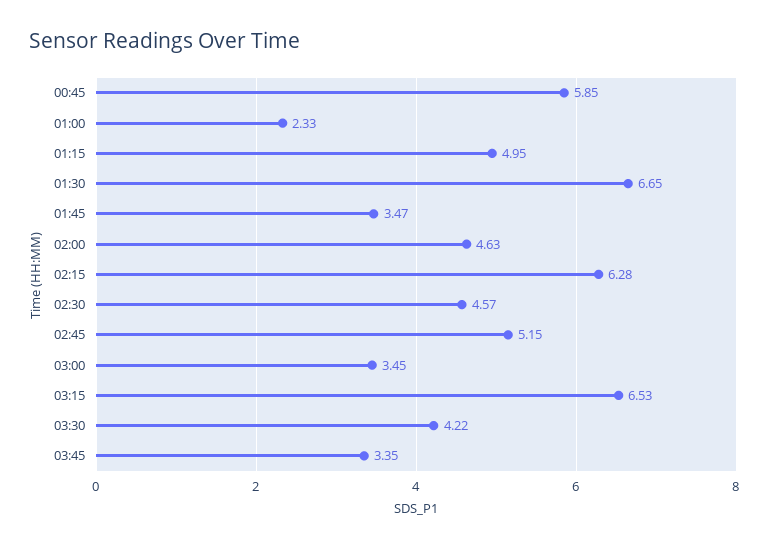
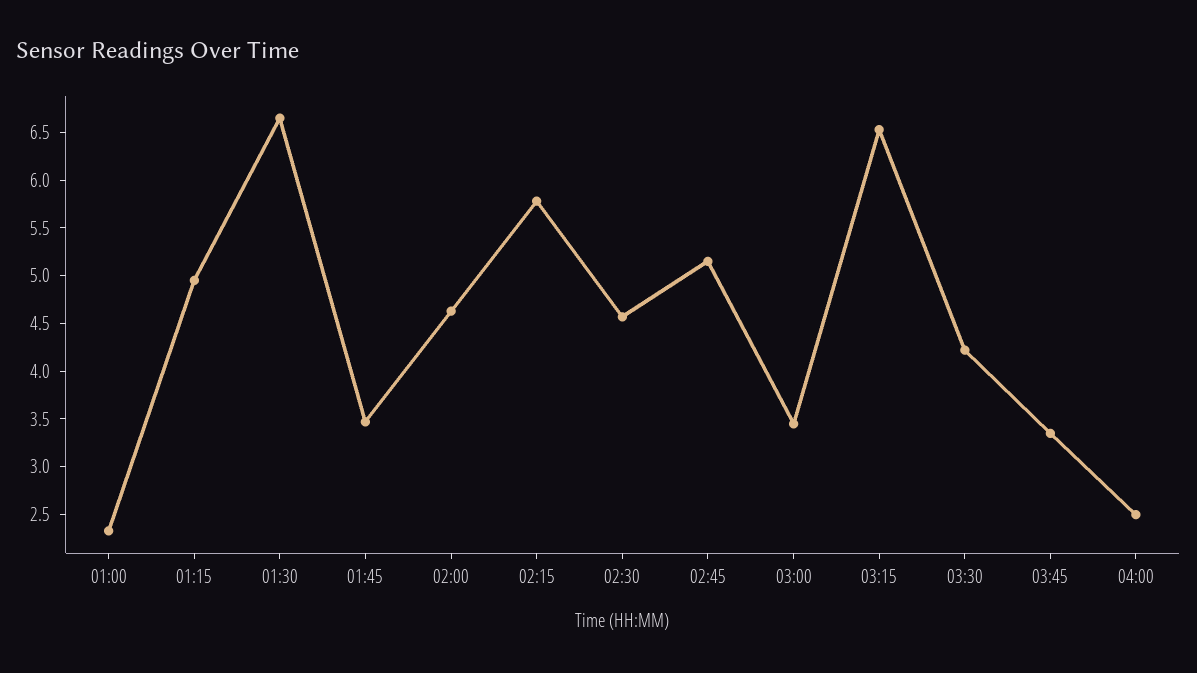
00:45: 5.85 -> none
02:15: 6.28 -> 5.8
04:00: none -> 2.5

